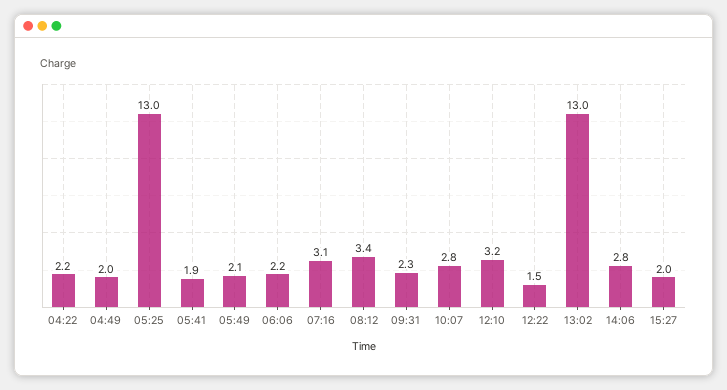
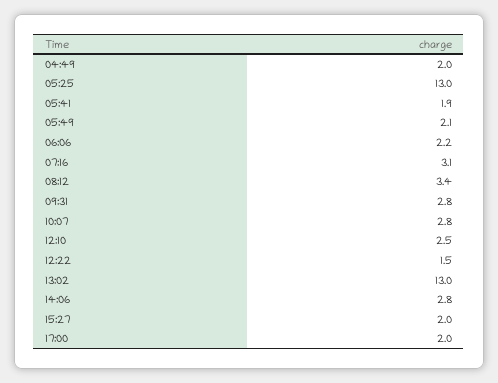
04:22: 2.2 -> none
09:31: 2.3 -> 2.8
12:10: 3.2 -> 2.5
17:00: none -> 2

